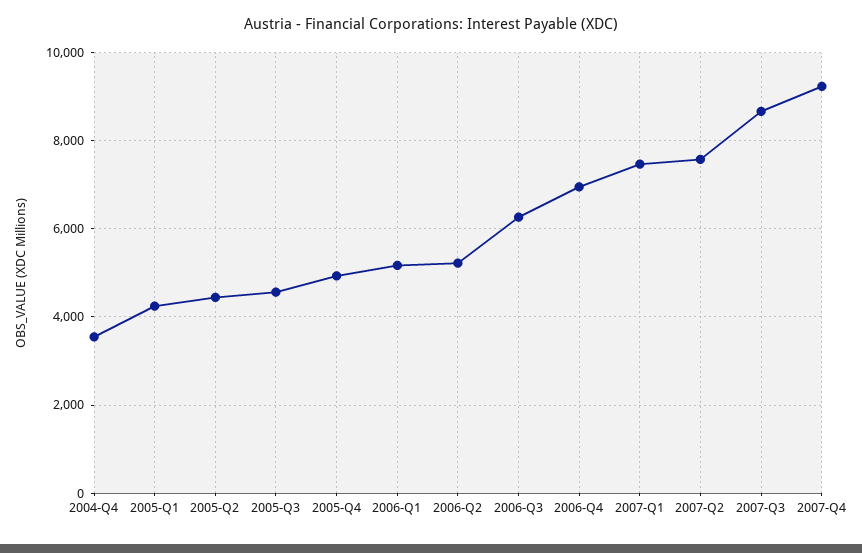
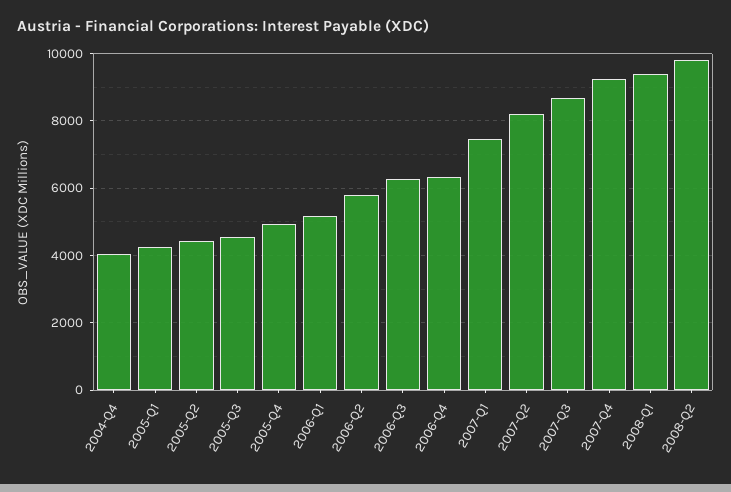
2004-Q4: 3600 -> 4000
2006-Q2: 5200 -> 5800
2006-Q4: 7000 -> 6400
2007-Q2: 7600 -> 8200
2008-Q1: none -> 9400
2008-Q2: none -> 9800

